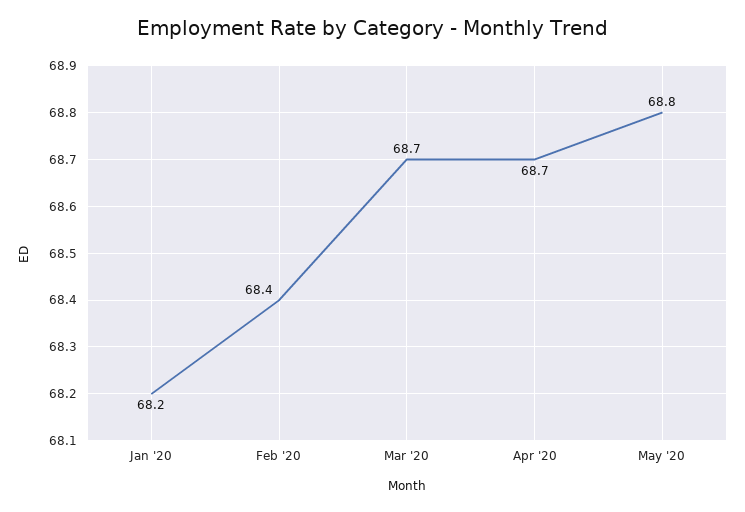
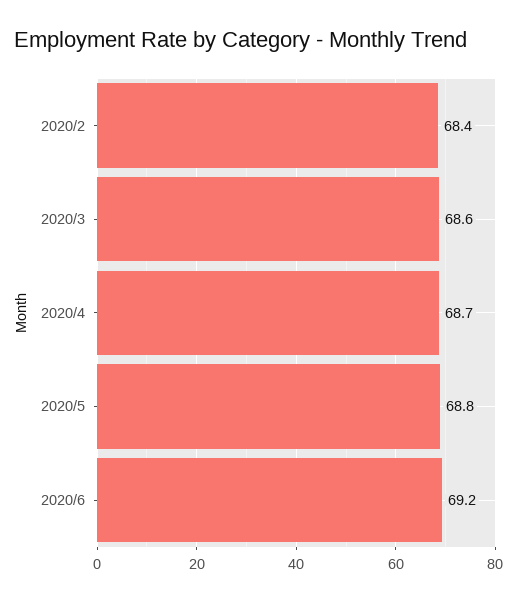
Jan '20: 68.2 -> none
Mar '20: 68.7 -> 68.6
2020/6: none -> 69.2

